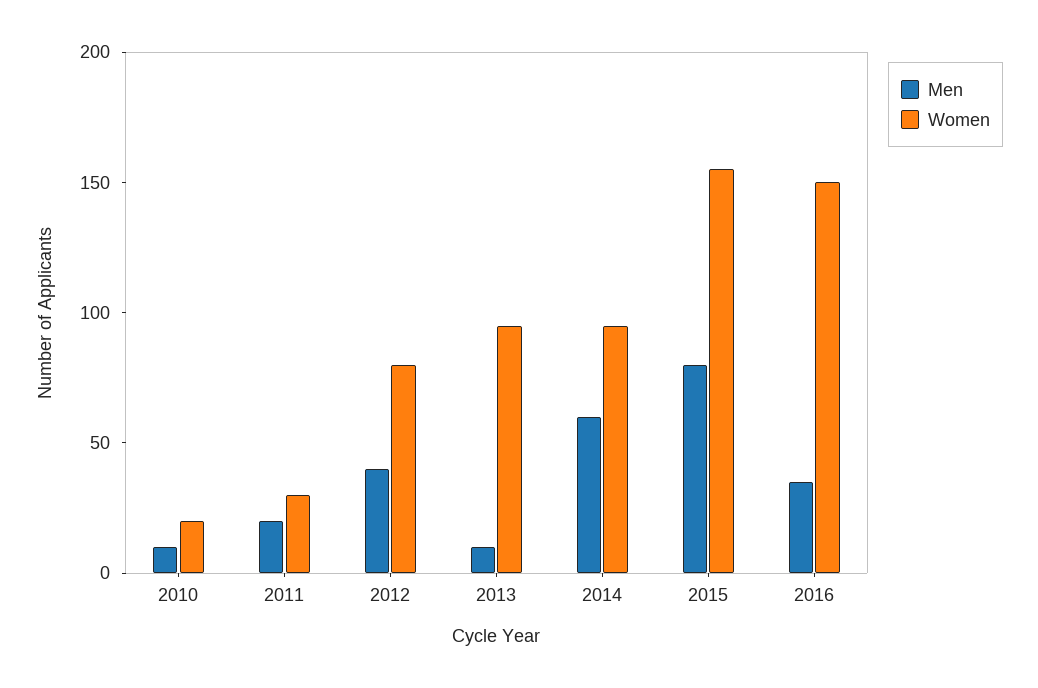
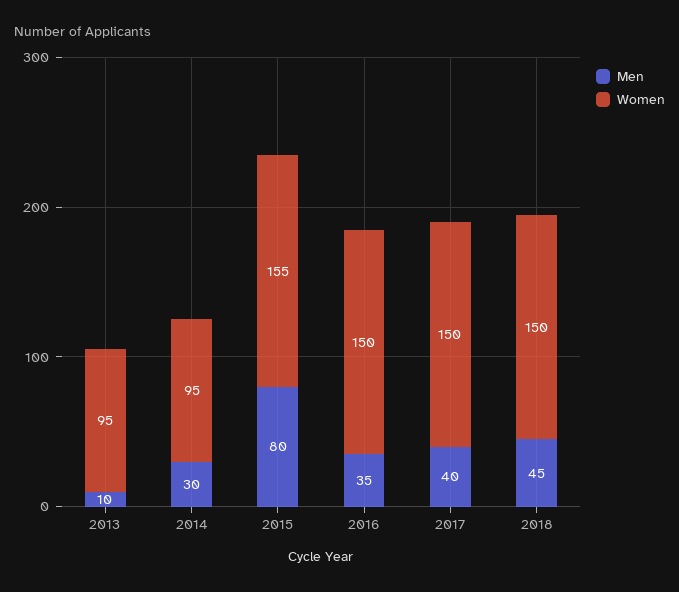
Men, 2010: 10 -> none
Women, 2010: 20 -> none
Men, 2011: 20 -> none
Women, 2011: 30 -> none
Men, 2012: 40 -> none
Women, 2012: 80 -> none
Men, 2014: 60 -> 30
Men, 2017: none -> 40
Women, 2017: none -> 150
Men, 2018: none -> 45
Women, 2018: none -> 150

